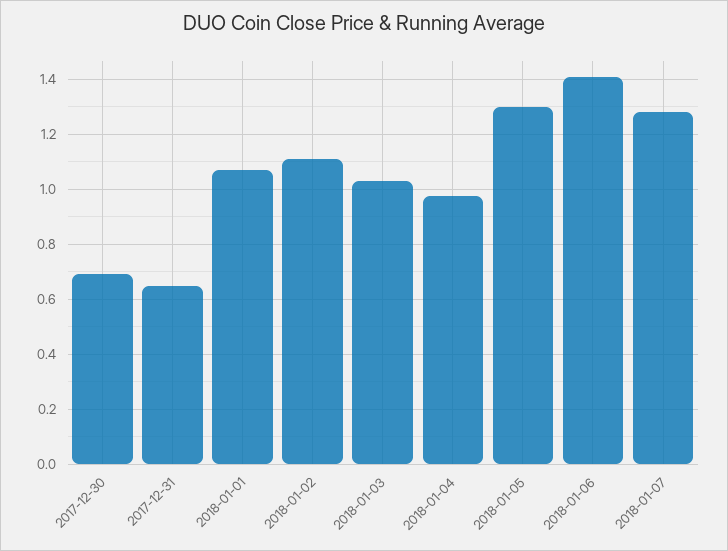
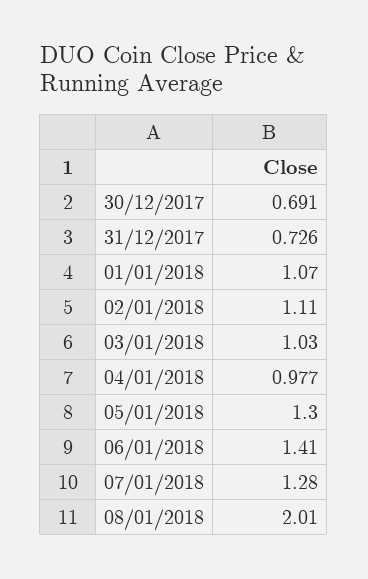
2017-12-31: 0.65 -> 0.726
08/01/2018: none -> 2.01

